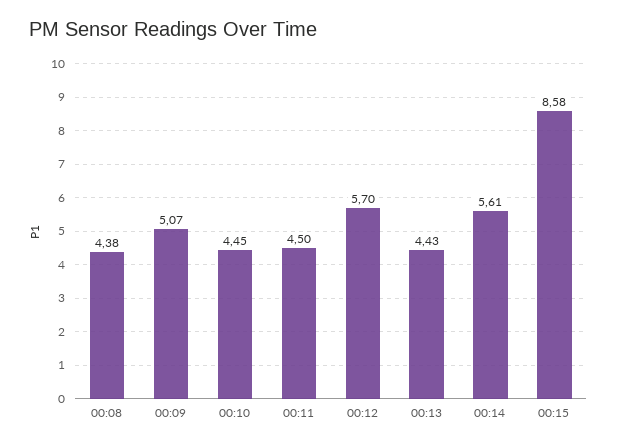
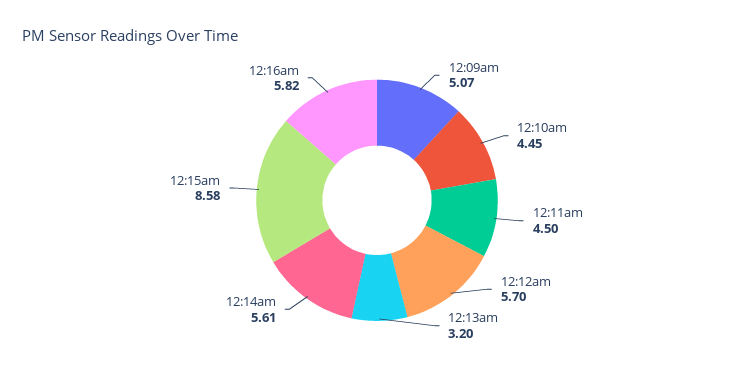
00:08: 4.38 -> none
00:13: 4.43 -> 3.2
12:16am: none -> 5.82

